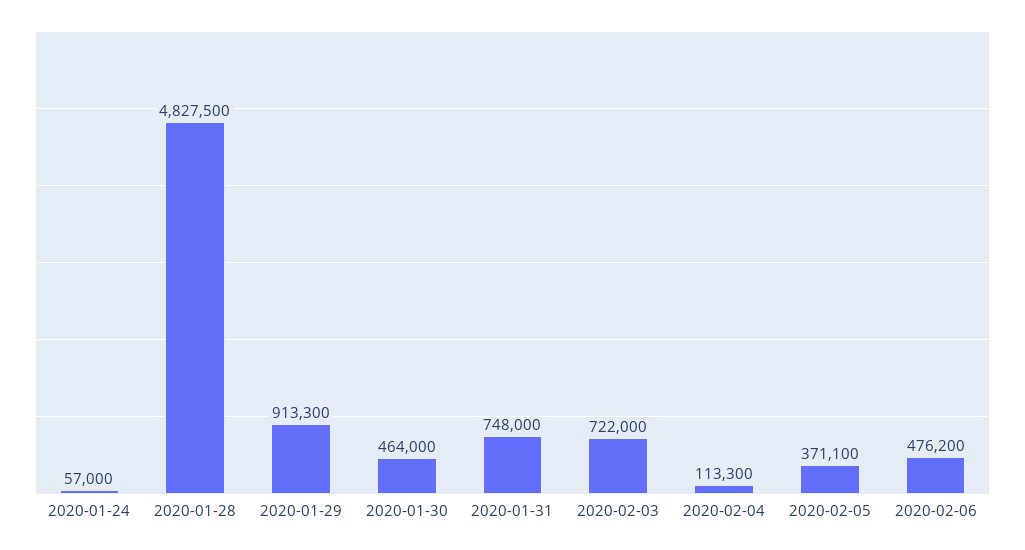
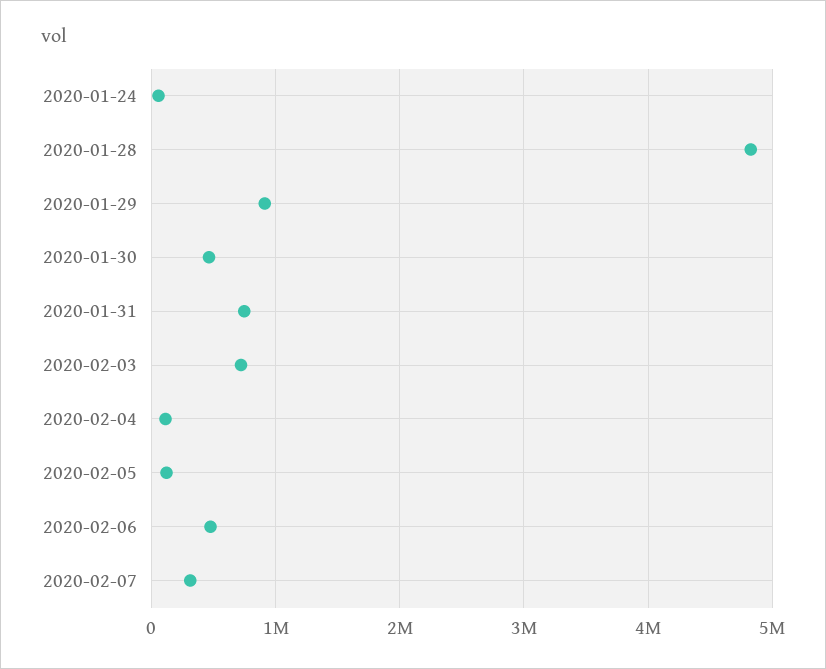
2020-02-05: 371100 -> 100000
2020-02-07: none -> 300000

